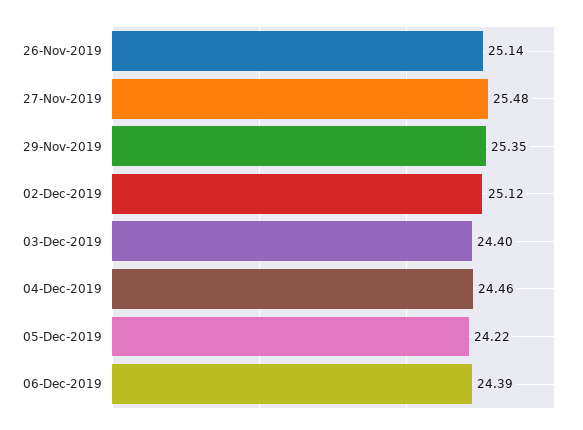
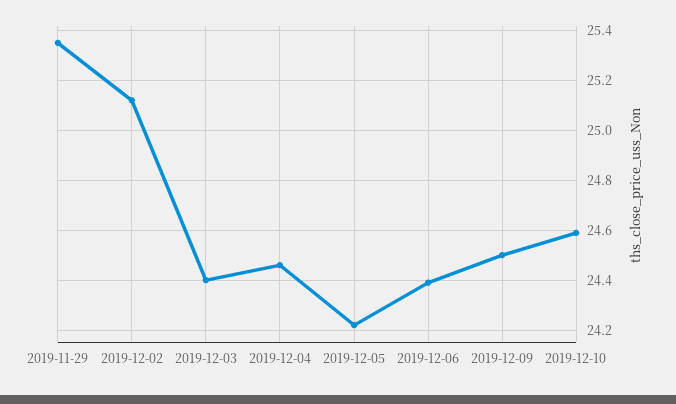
26-Nov-2019: 25.14 -> none
27-Nov-2019: 25.48 -> none
2019-12-09: none -> 24.5
2019-12-10: none -> 24.6

